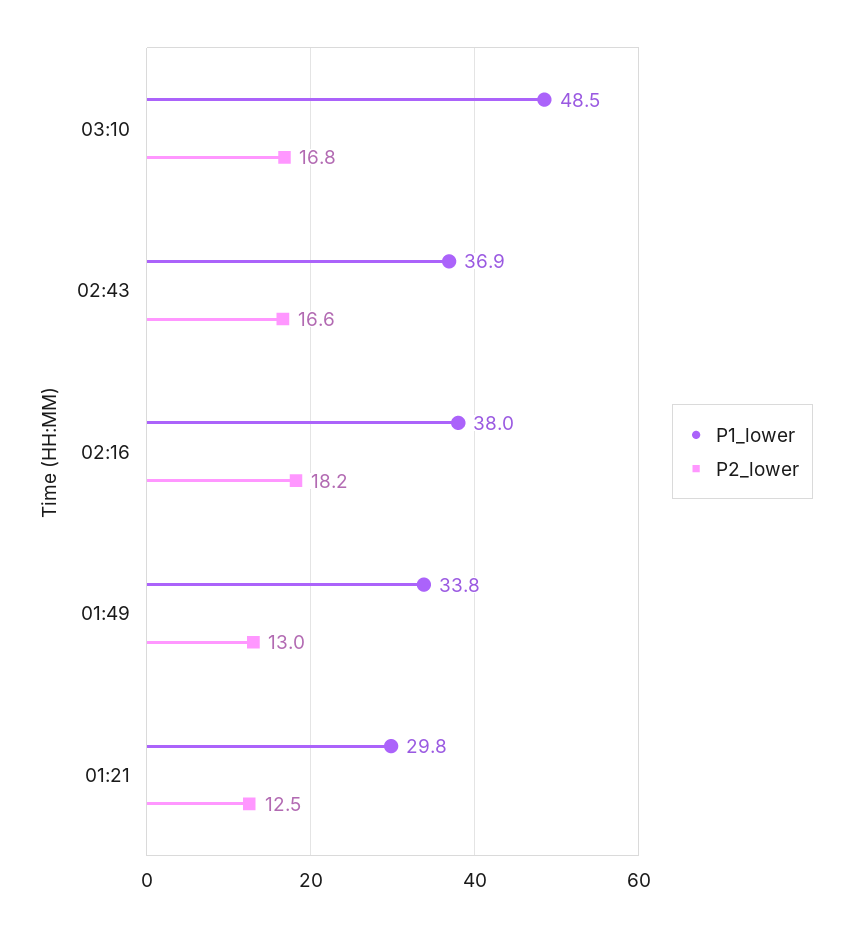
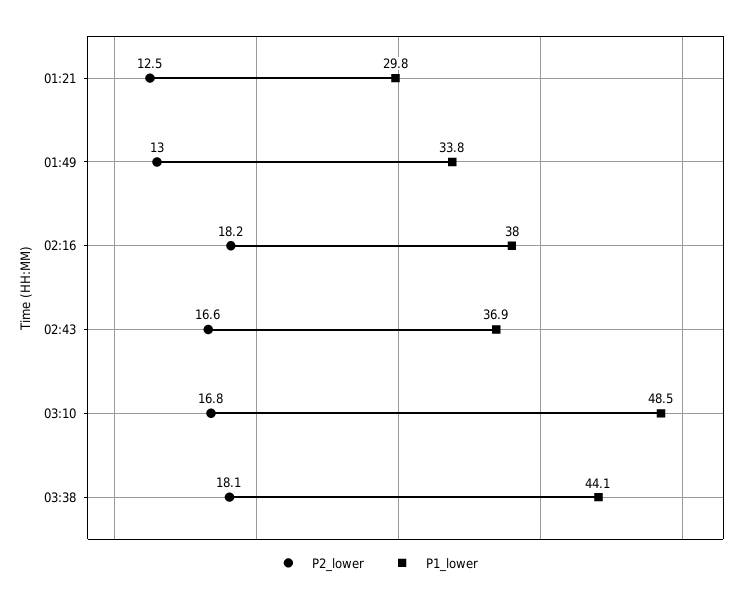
P2_lower, 03:38: none -> 18.1
P1_lower, 03:38: none -> 44.1

